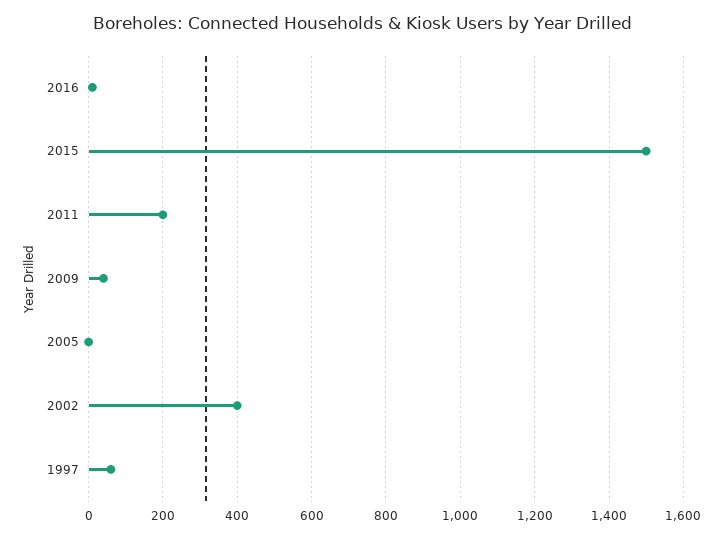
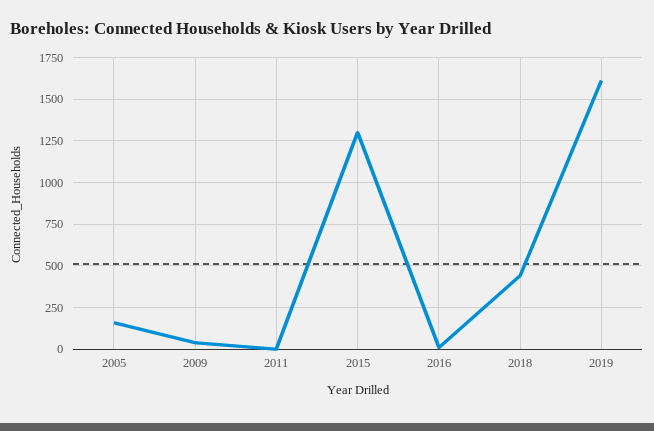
2015: 1500 -> 1300
2011: 200 -> 0
2005: 0 -> 150
2002: 400 -> none
1997: 60 -> none
2018: none -> 450
2019: none -> 1600

